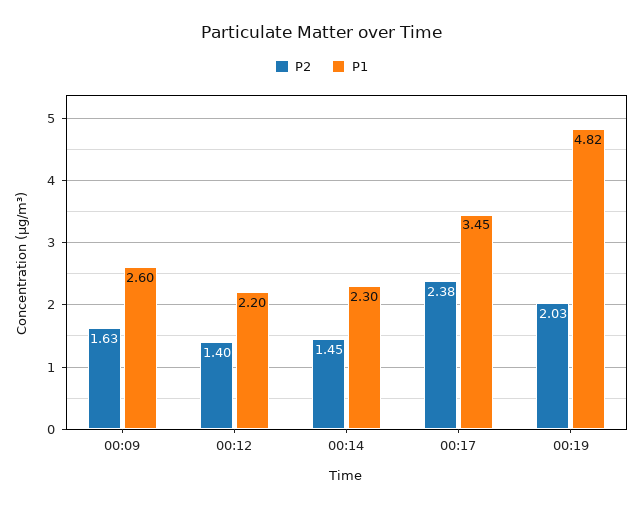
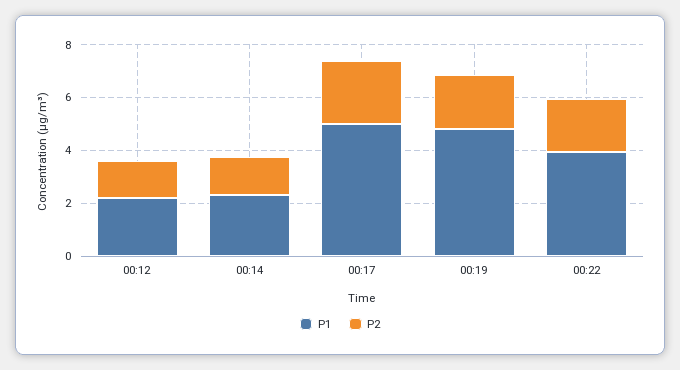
P2, 00:09: 1.63 -> none
P1, 00:09: 2.6 -> none
P1, 00:17: 3.45 -> 5
P1, 00:22: none -> 4
P2, 00:22: none -> 2

